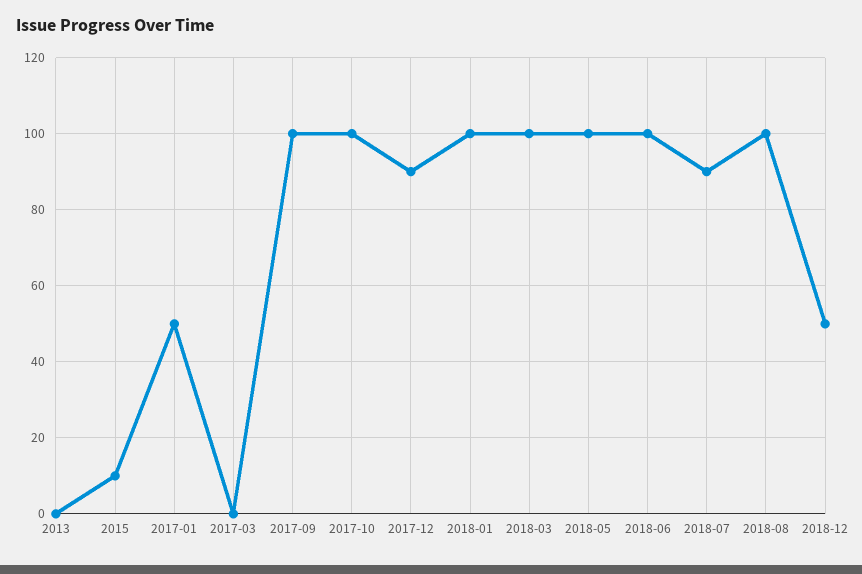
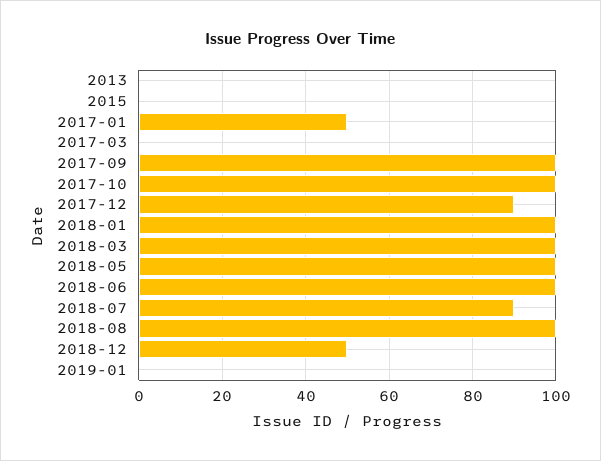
2015: 10 -> 0
2019-01: none -> 0

